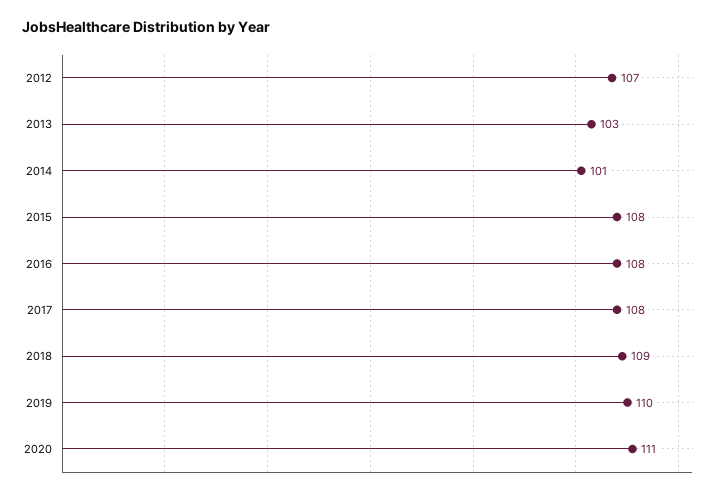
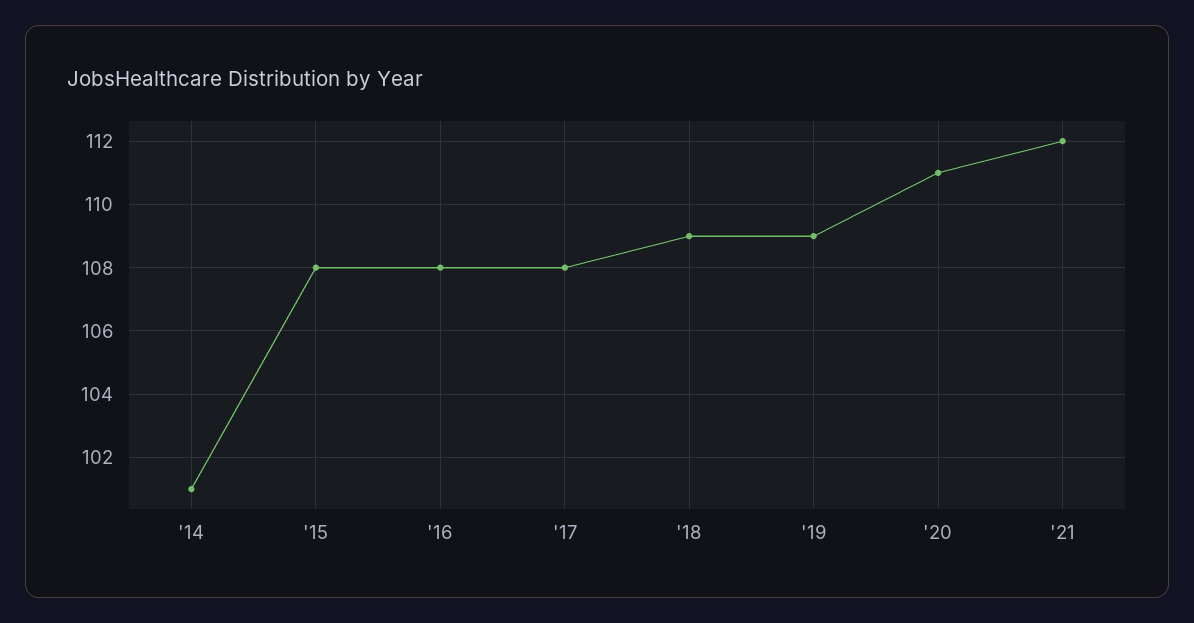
2012: 107 -> none
2013: 103 -> none
2019: 110 -> 109
'21: none -> 112

